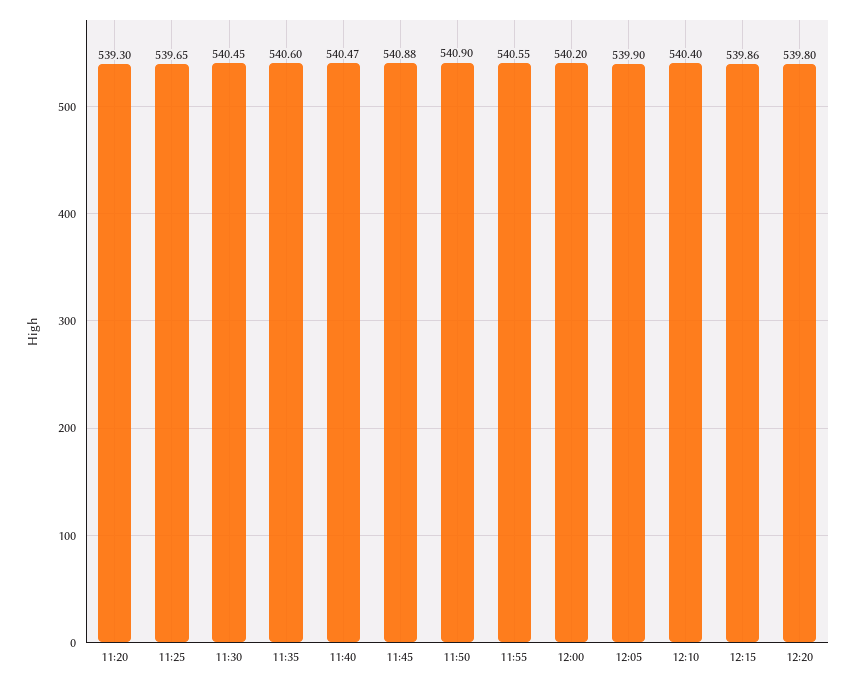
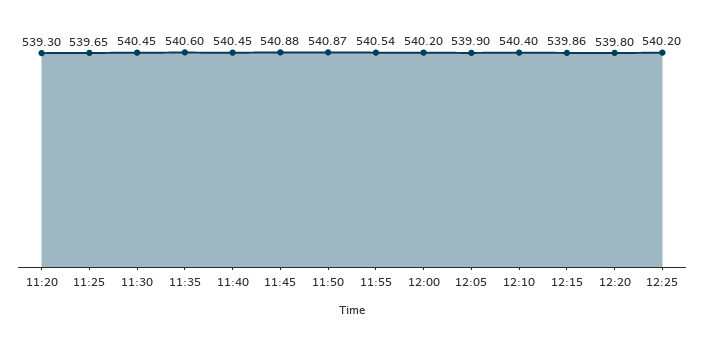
11:40: 540.47 -> 540.45
11:50: 540.9 -> 540.87
11:55: 540.55 -> 540.54
12:25: none -> 540.2

